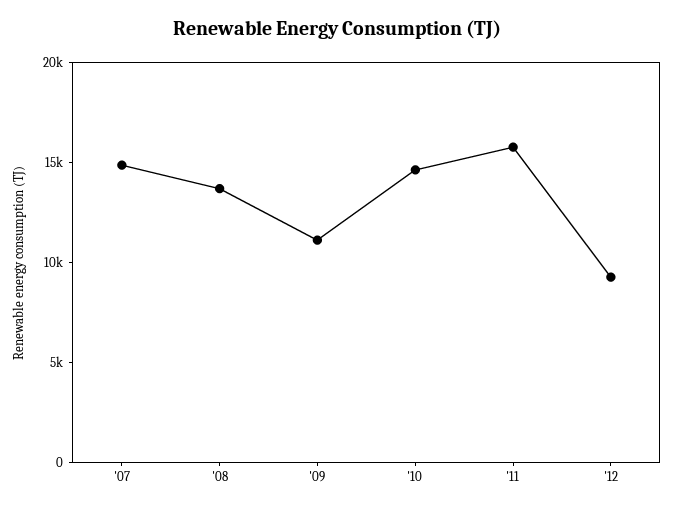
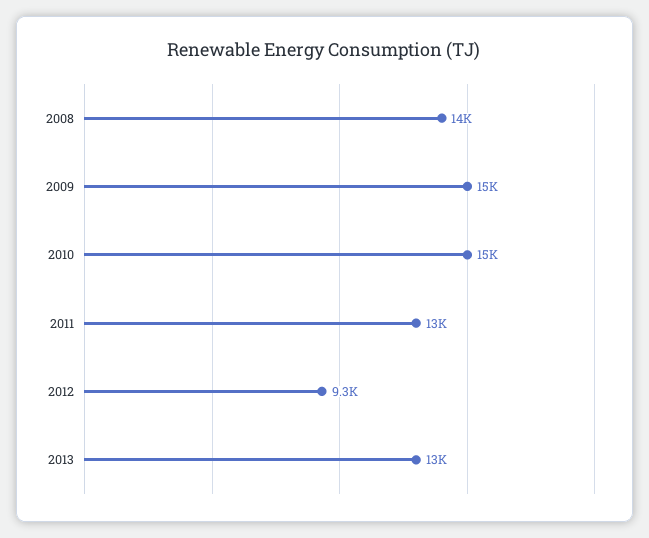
'07: 15000 -> none
'09: 11000 -> 15000
'11: 16000 -> 13000
2013: none -> 13000

